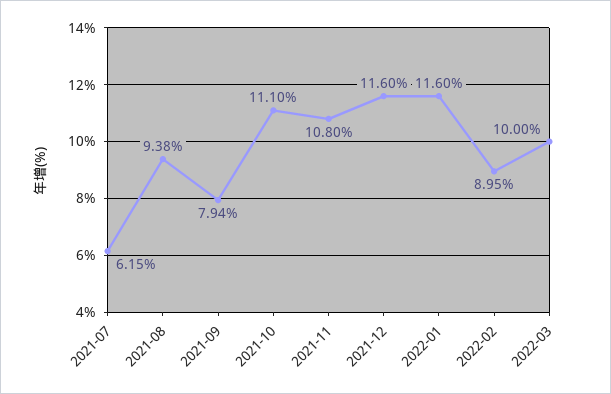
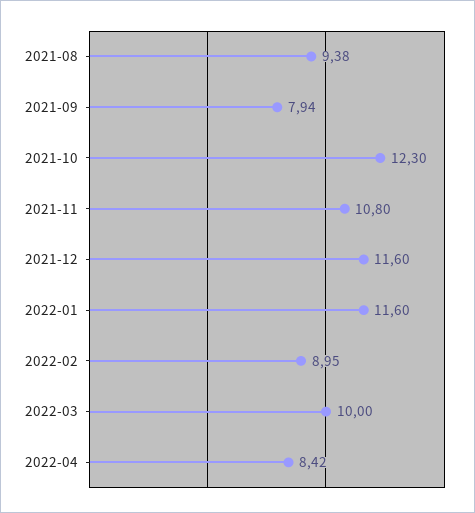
2021-07: 6.15 -> none
2021-10: 11.1 -> 12.3
2022-04: none -> 8.42

